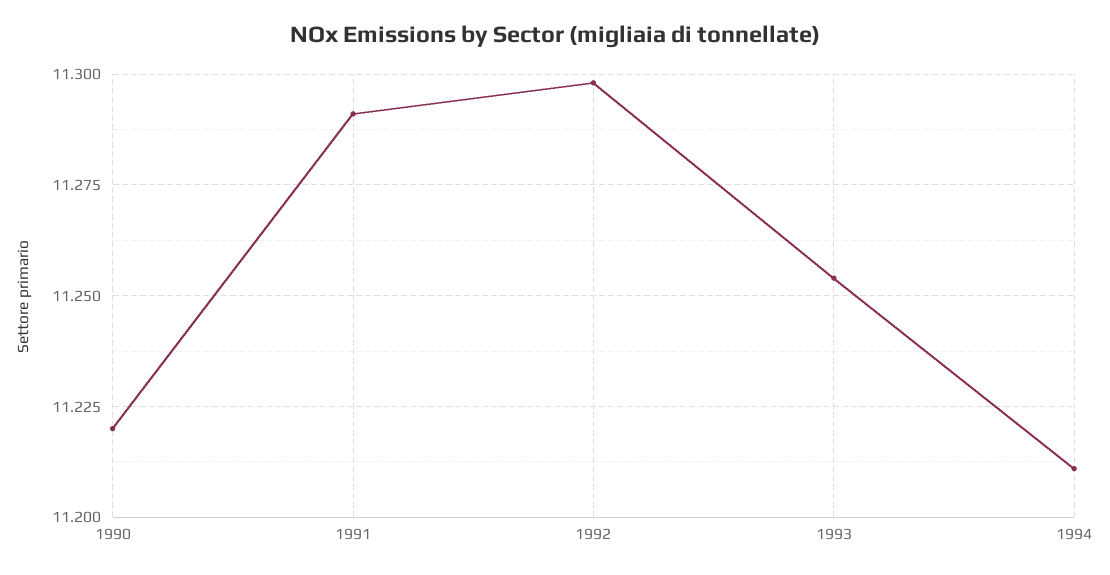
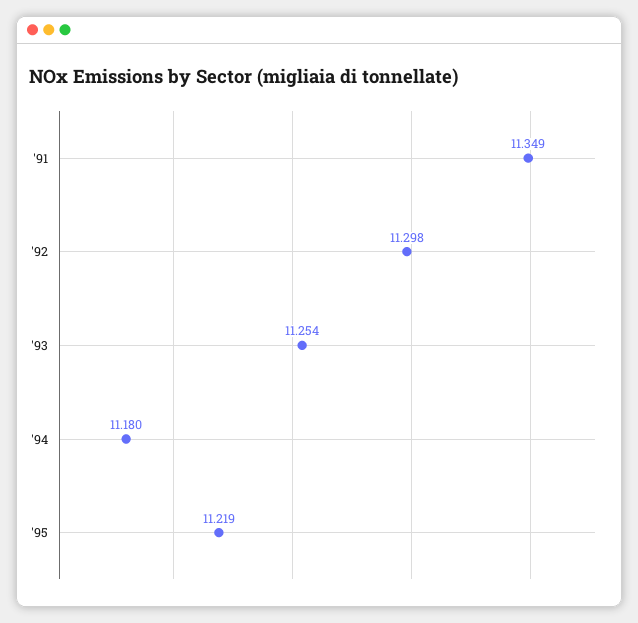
1990: 11.22 -> none
1991: 11.29 -> 11.349
1994: 11.21 -> 11.18
'95: none -> 11.219

